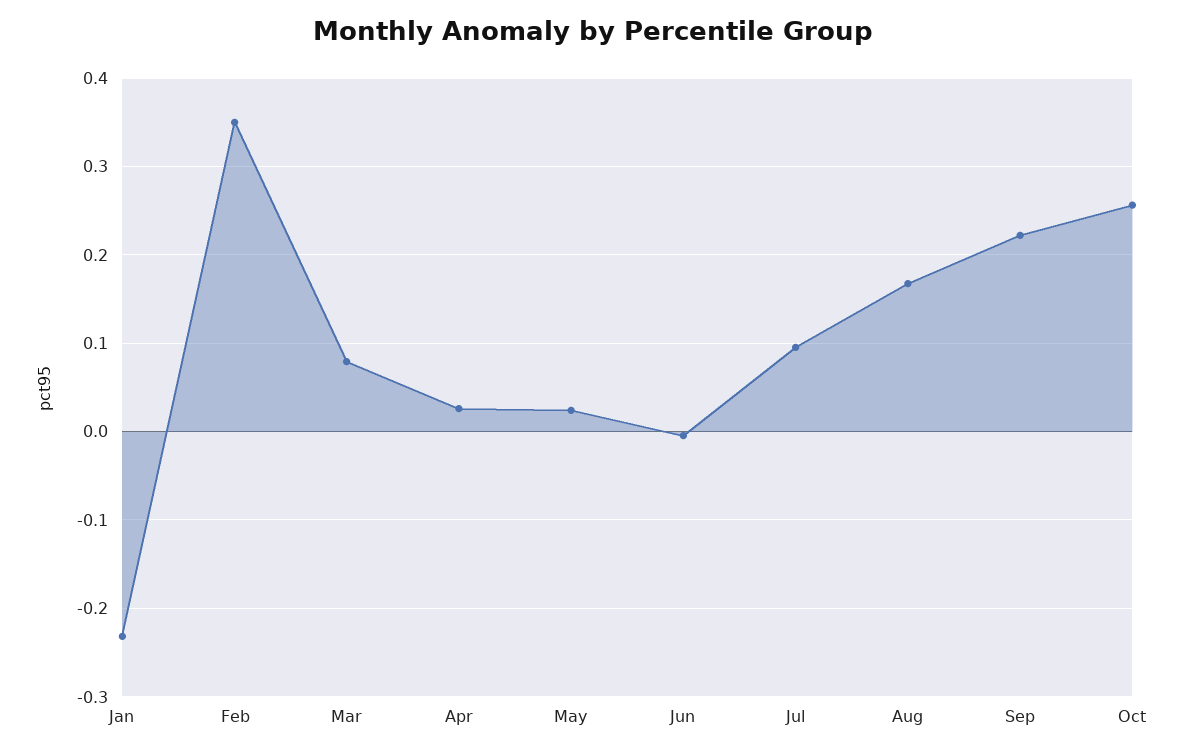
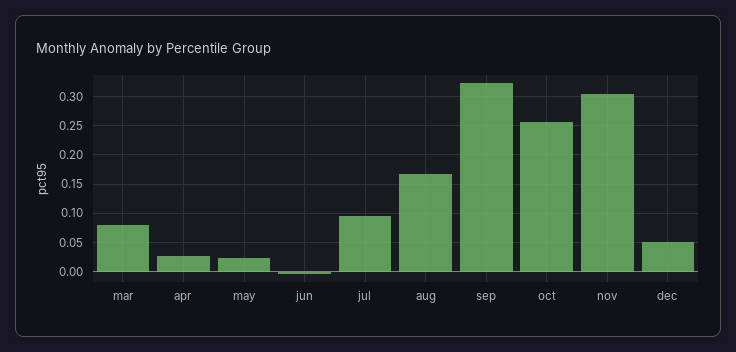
Jan: -0.23 -> none
Feb: 0.35 -> none
Sep: 0.22 -> 0.325
nov: none -> 0.3
dec: none -> 0.05

